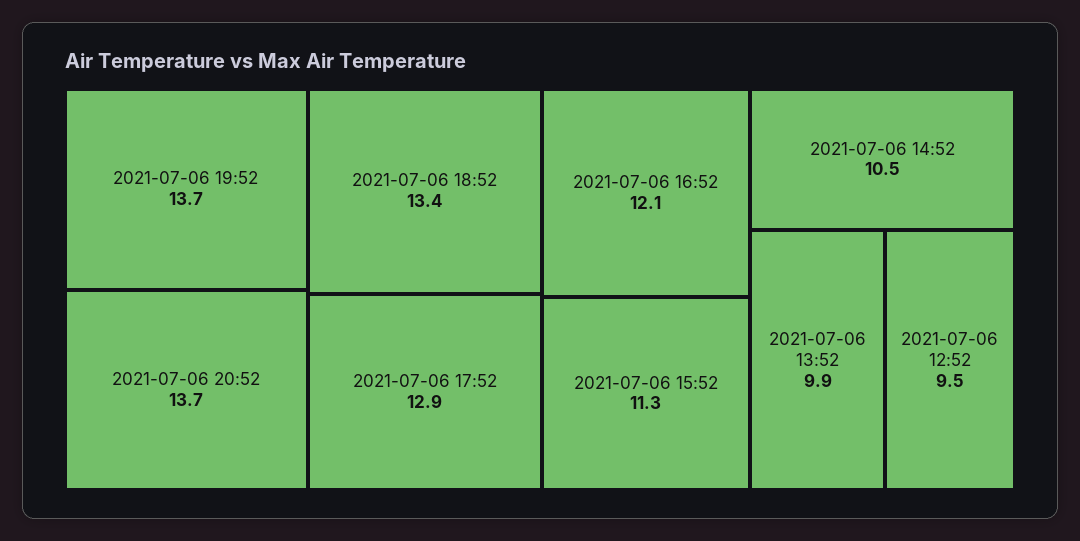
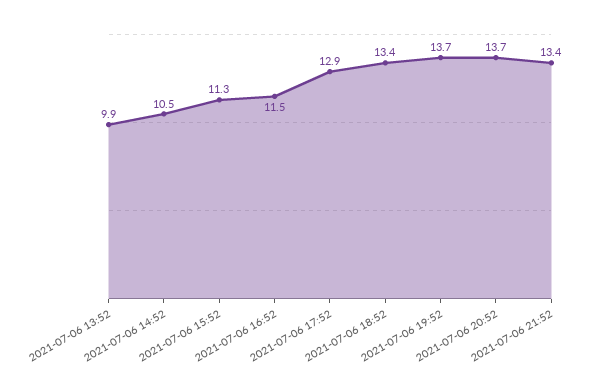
2021-07-06 16:52: 12.1 -> 11.5
2021-07-06 12:52: 9.5 -> none
2021-07-06 21:52: none -> 13.4

